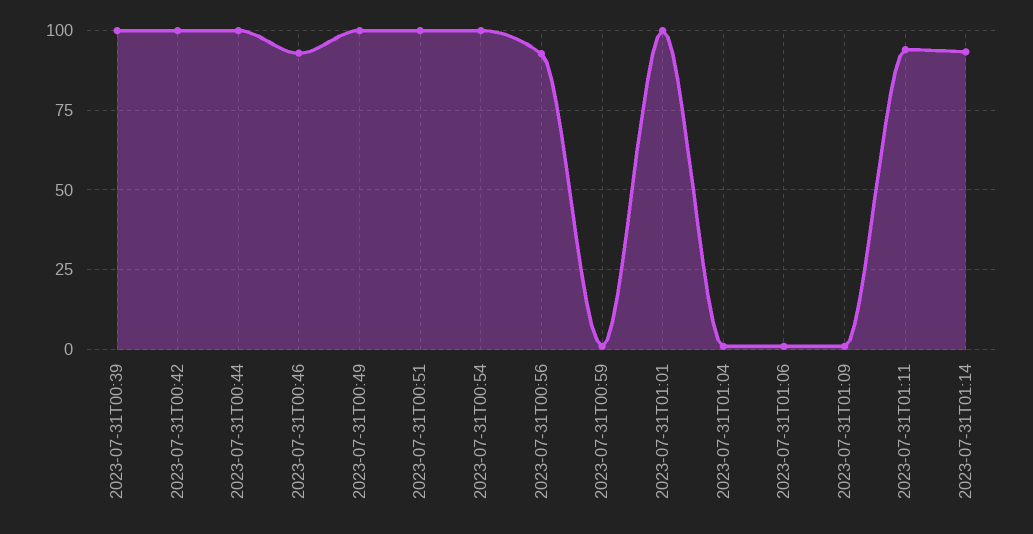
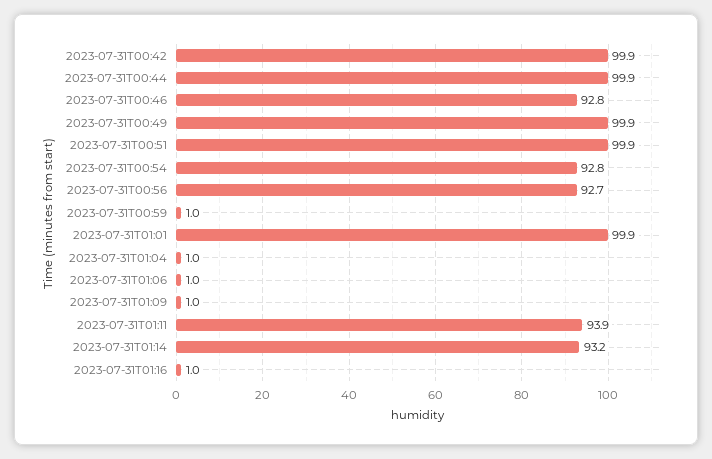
2023-07-31T00:39: 100 -> none
2023-07-31T00:54: 100 -> 92.8
2023-07-31T01:16: none -> 1

